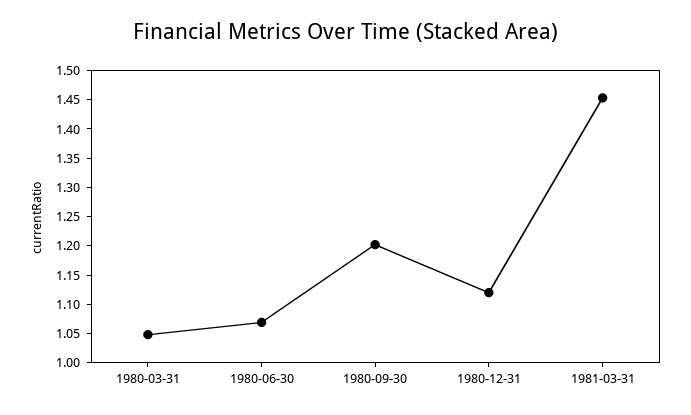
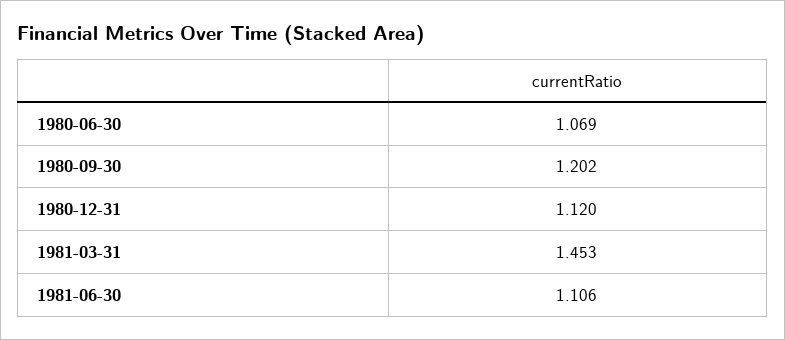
1980-03-31: 1.05 -> none
1981-06-30: none -> 1.106

